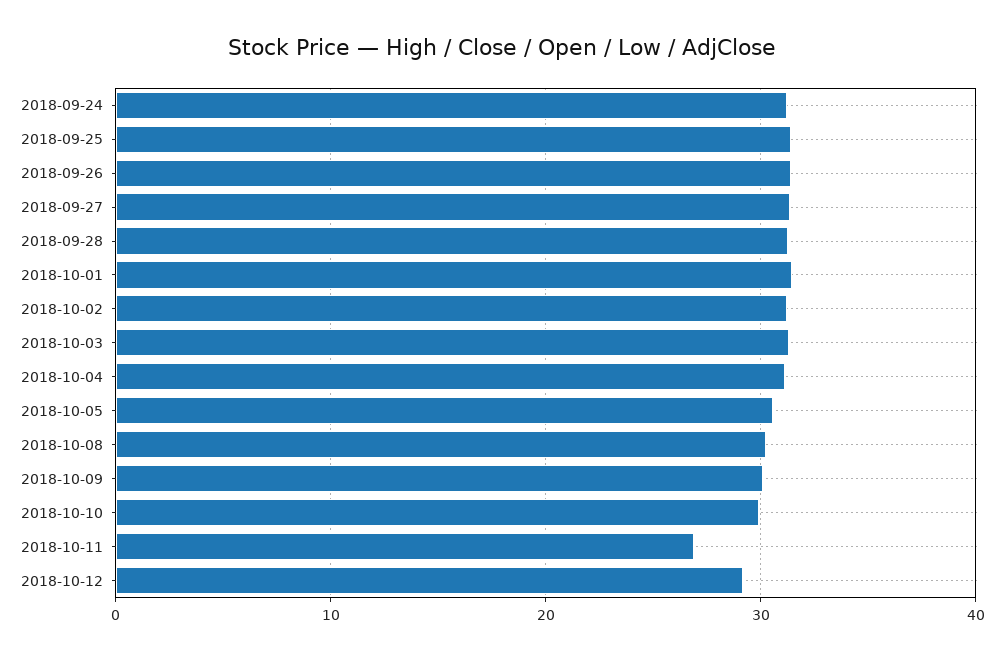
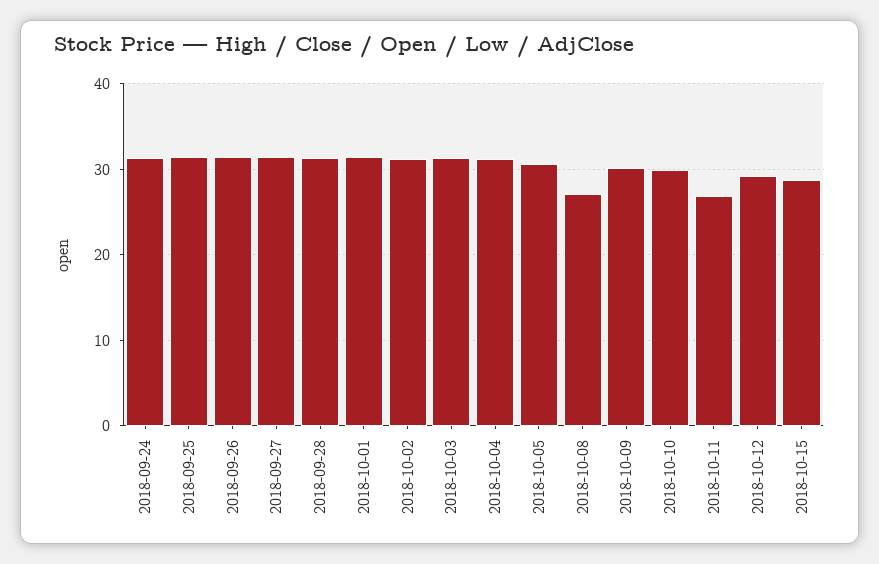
2018-10-08: 30 -> 27
2018-10-15: none -> 29

